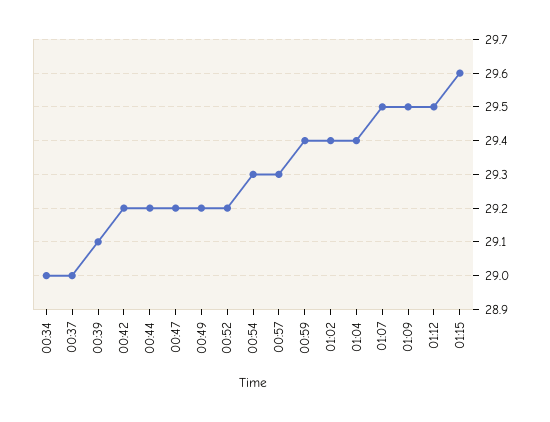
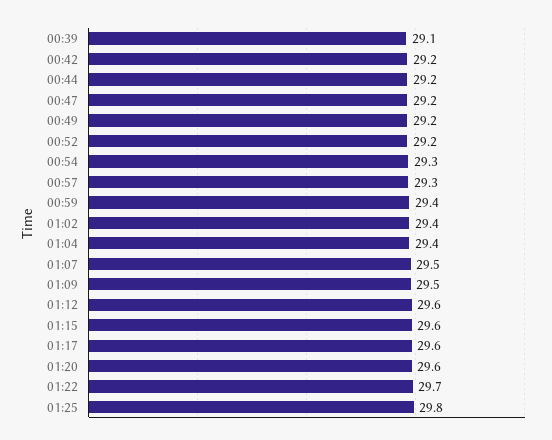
00:34: 29 -> none
00:37: 29 -> none
01:12: 29.5 -> 29.6
01:17: none -> 29.6
01:20: none -> 29.6
01:22: none -> 29.7
01:25: none -> 29.8

